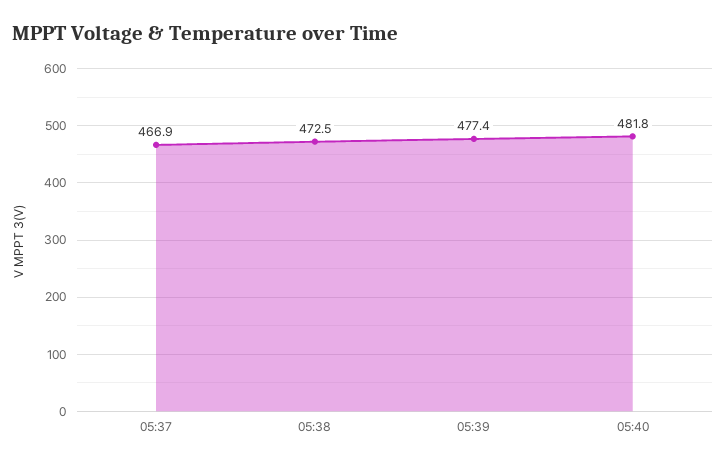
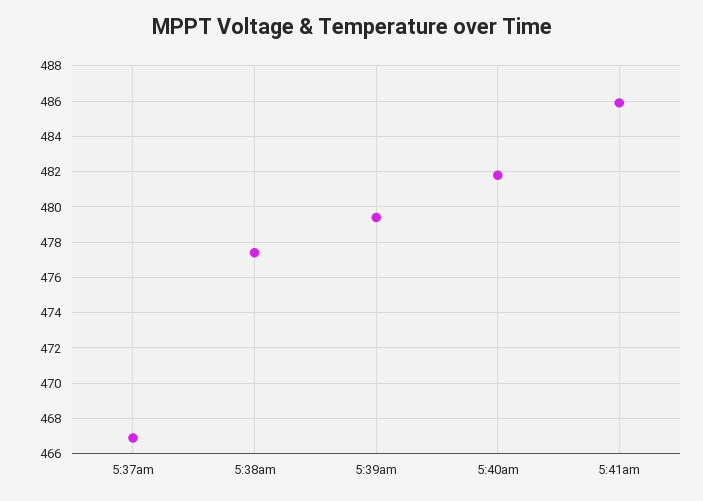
05:38: 472.5 -> 477.5
05:39: 477.4 -> 479.5
5:41am: none -> 486

